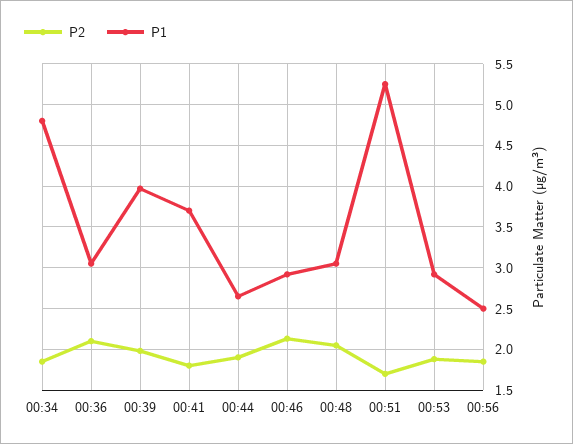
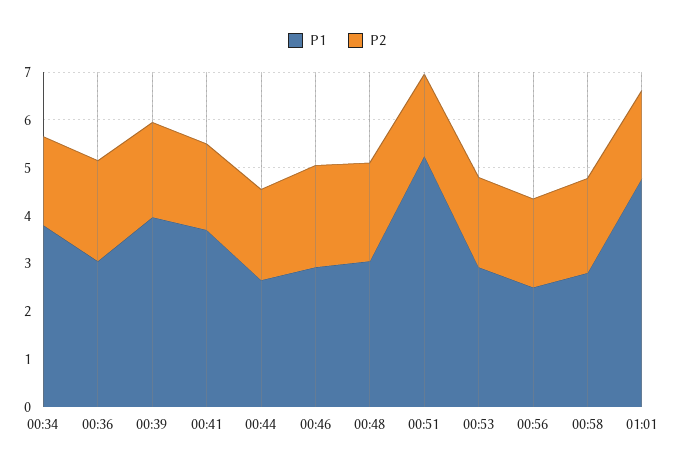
P1, 00:34: 4.8 -> 3.8
P1, 00:58: none -> 2.8
P2, 00:58: none -> 2
P1, 01:01: none -> 4.8
P2, 01:01: none -> 1.8

